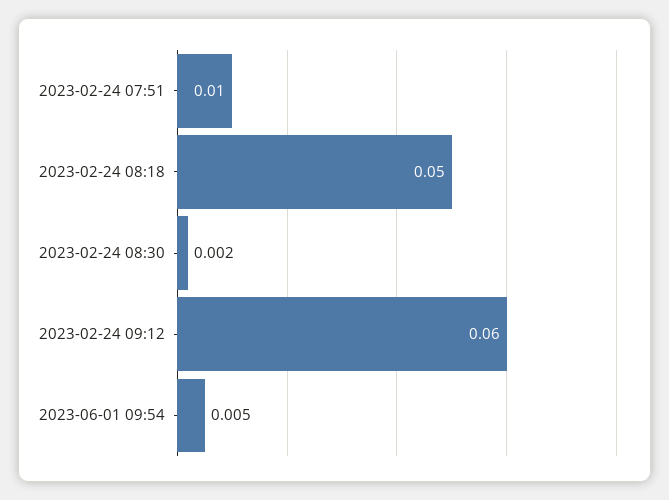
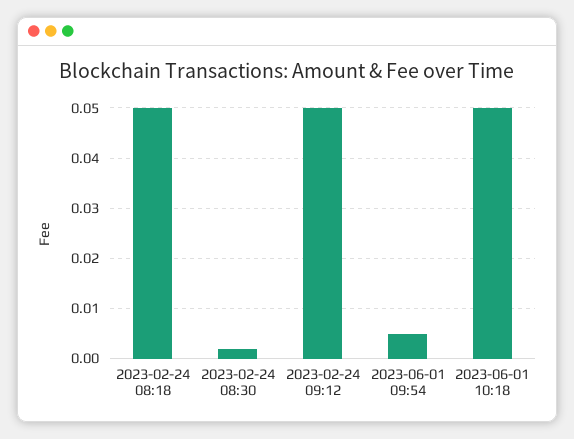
2023-02-24 07:51: 0.01 -> none
2023-02-24 09:12: 0.06 -> 0.05
2023-06-01 10:18: none -> 0.05

